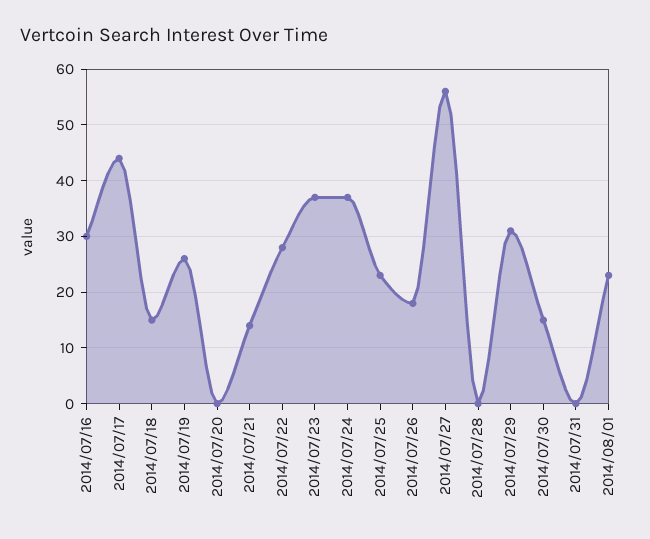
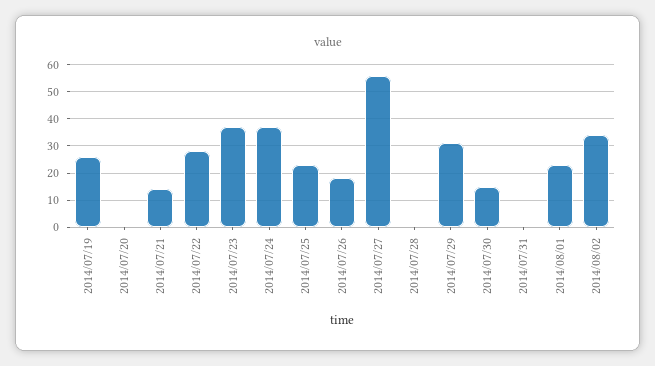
2014/07/16: 30 -> none
2014/07/17: 45 -> none
2014/07/18: 15 -> none
2014/08/02: none -> 35

